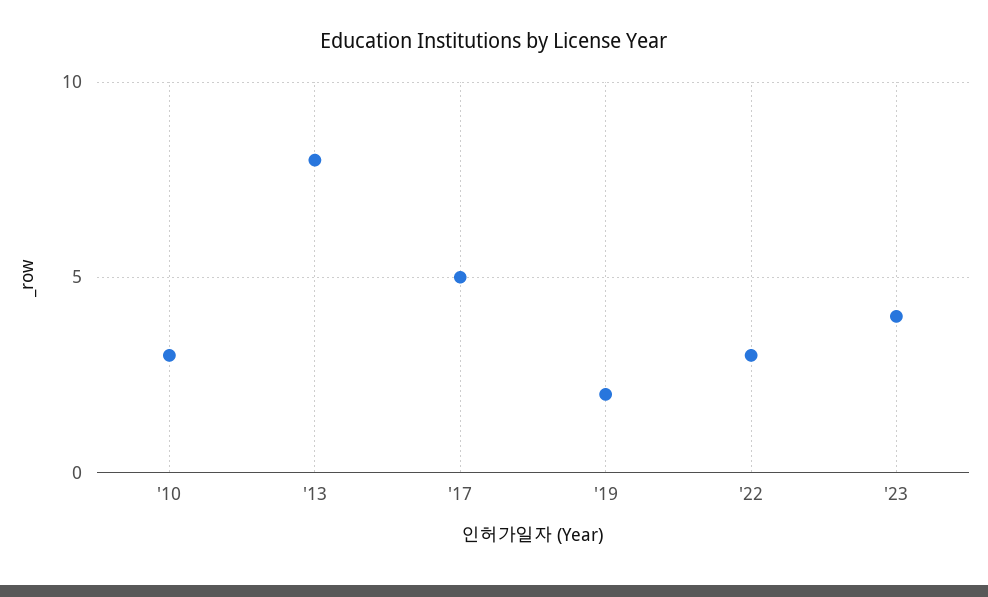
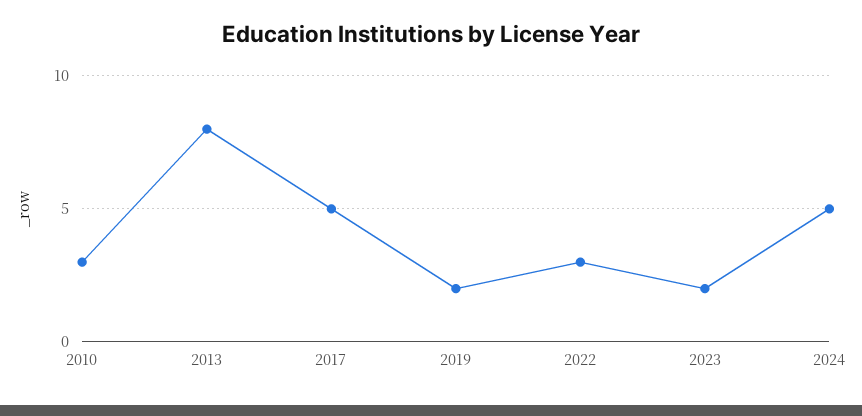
'23: 4 -> 2
2024: none -> 5

